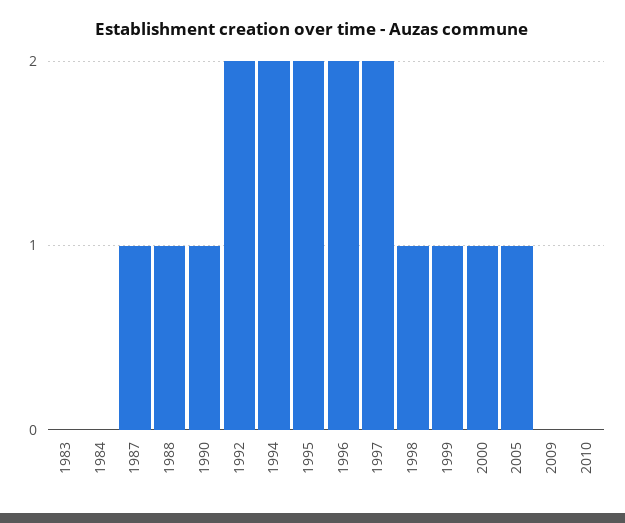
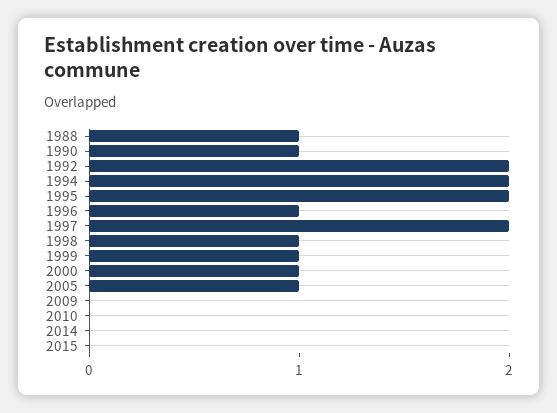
1983: 0 -> none
1984: 0 -> none
1987: 1 -> none
1996: 2 -> 1
2014: none -> 0
2015: none -> 0

